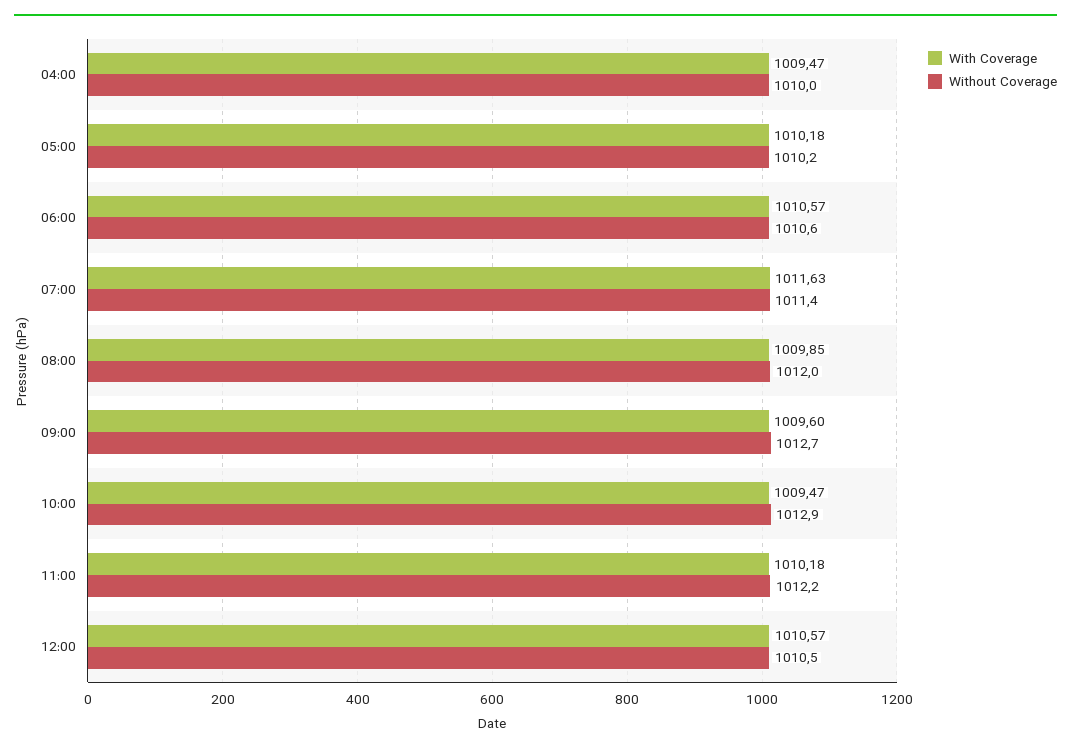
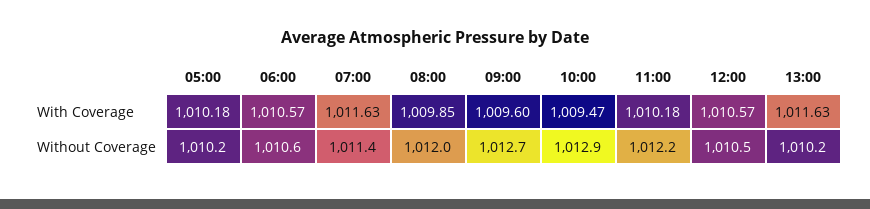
With Coverage, 04:00: 1009.47 -> none
Without Coverage, 04:00: 1010 -> none
With Coverage, 13:00: none -> 1011.63
Without Coverage, 13:00: none -> 1010.2

